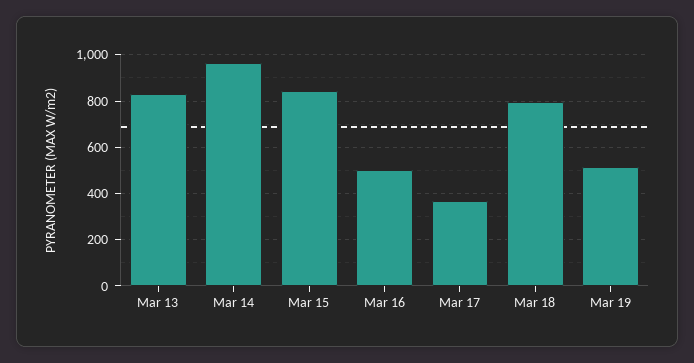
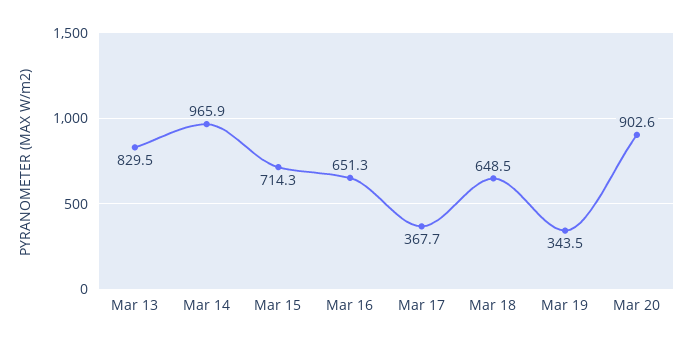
Mar 15: 850 -> 714.3
Mar 16: 500 -> 651.3
Mar 18: 800 -> 648.5
Mar 19: 500 -> 343.5
Mar 20: none -> 902.6

